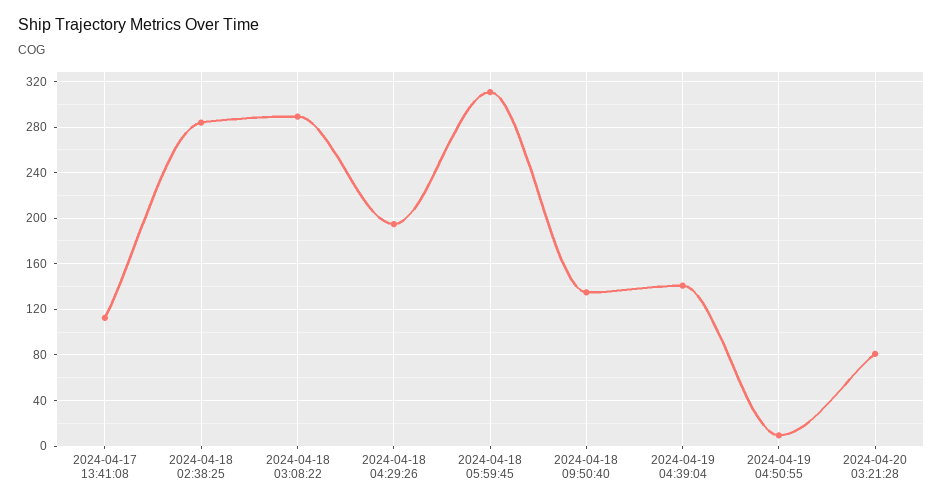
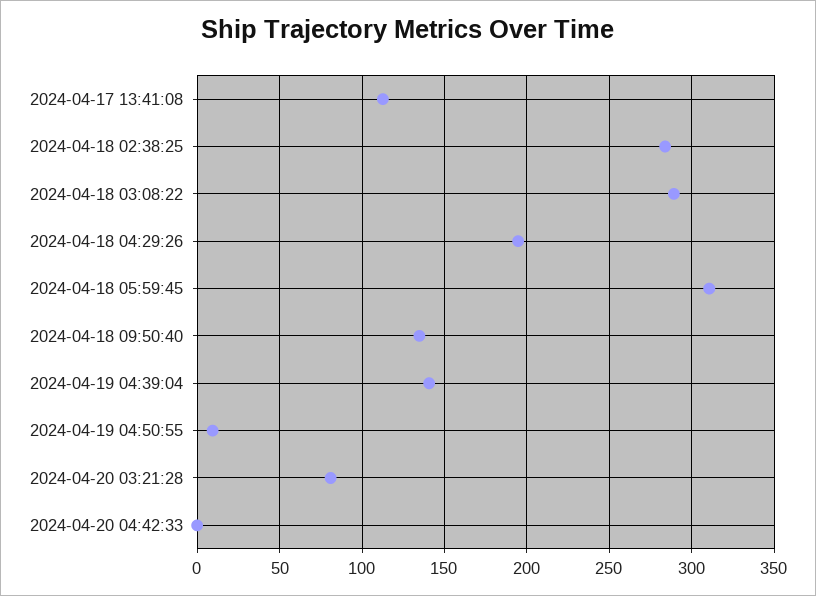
2024-04-20 04:42:33: none -> 0

